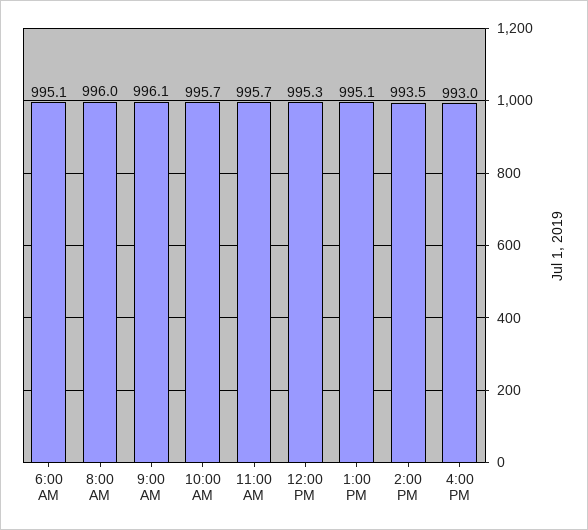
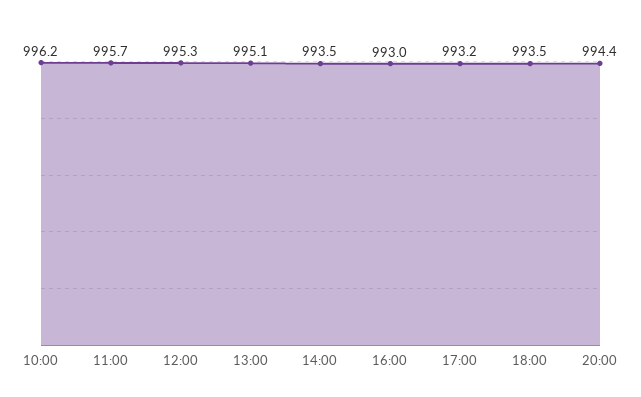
6:00 AM: 995.1 -> none
8:00 AM: 996 -> none
9:00 AM: 996.1 -> none
10:00 AM: 995.7 -> 996.2
17:00: none -> 993.2
18:00: none -> 993.5
20:00: none -> 994.4

